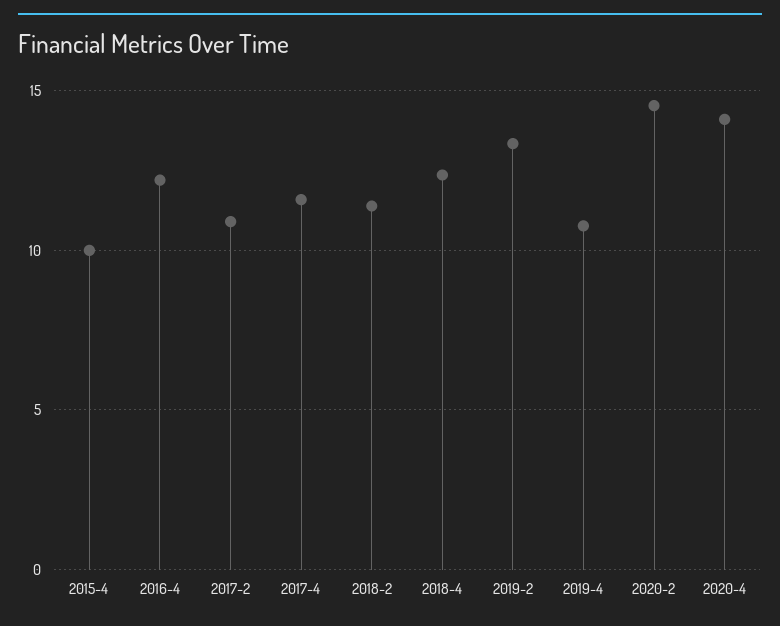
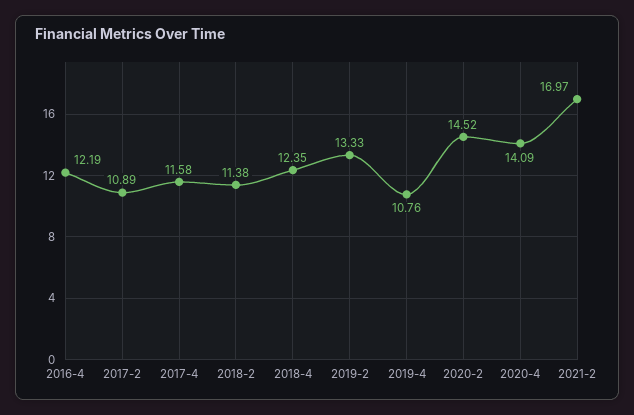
2015-4: 10 -> none
2021-2: none -> 16.97

